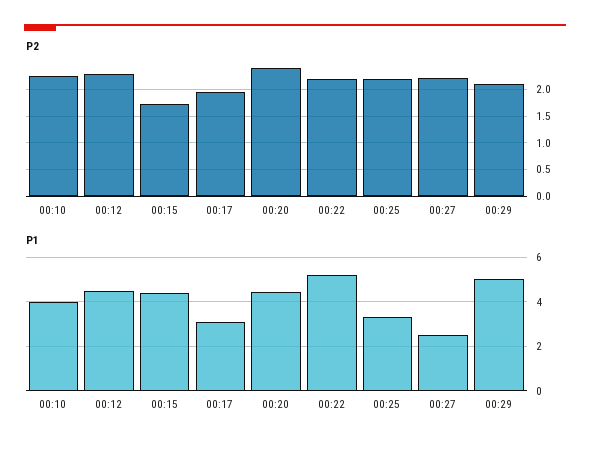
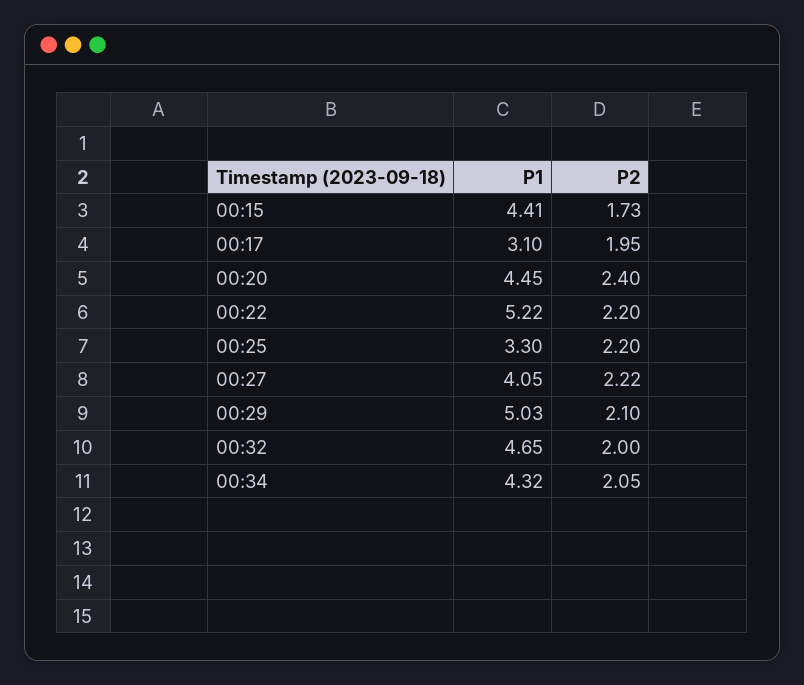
P2, 00:10: 2.25 -> none
P2, 00:12: 2.25 -> none
P1, 00:10: 4 -> none
P1, 00:12: 4.5 -> none
P1, 00:27: 2.5 -> 4.05
P1, 00:32: none -> 4.65
P2, 00:32: none -> 2
P1, 00:34: none -> 4.32
P2, 00:34: none -> 2.05

